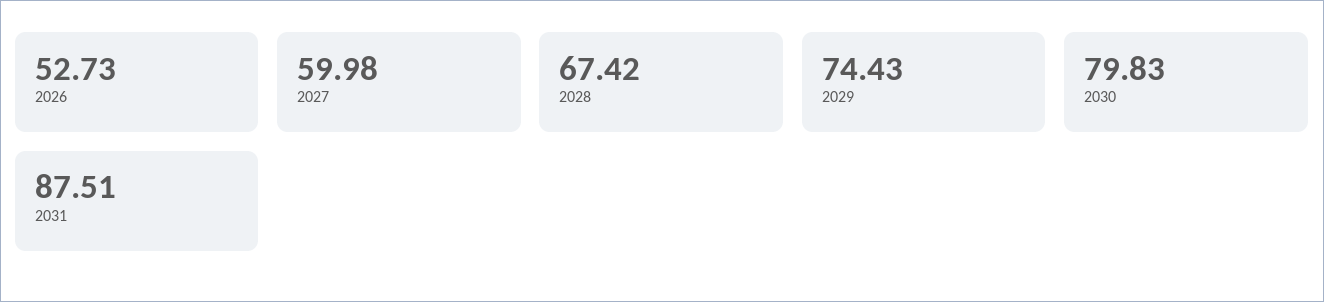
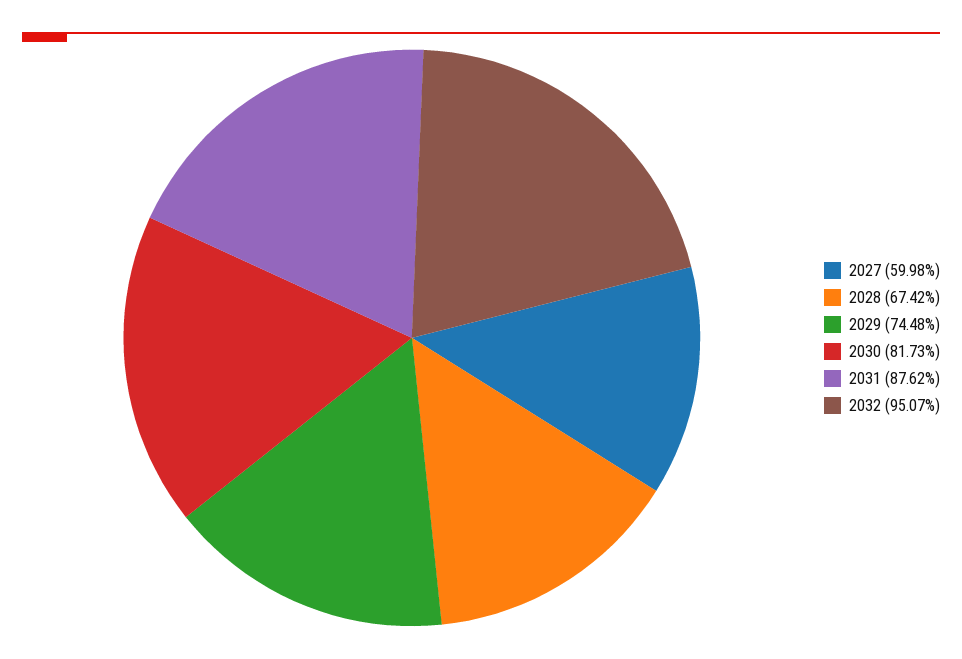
2026: 52.73 -> none
2029: 74.43 -> 74.48
2030: 79.83 -> 81.73
2031: 87.51 -> 87.62
2032: none -> 95.07

